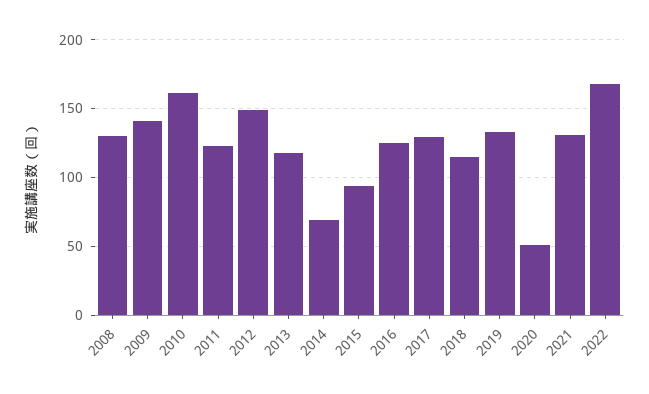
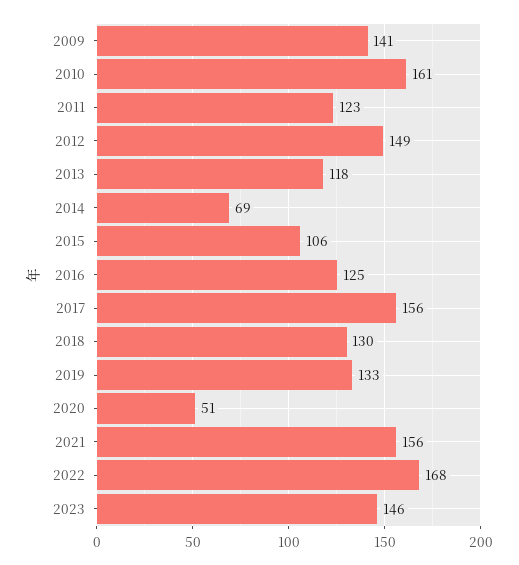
2008: 130 -> none
2015: 95 -> 106
2017: 130 -> 156
2018: 115 -> 130
2021: 130 -> 156
2023: none -> 146

